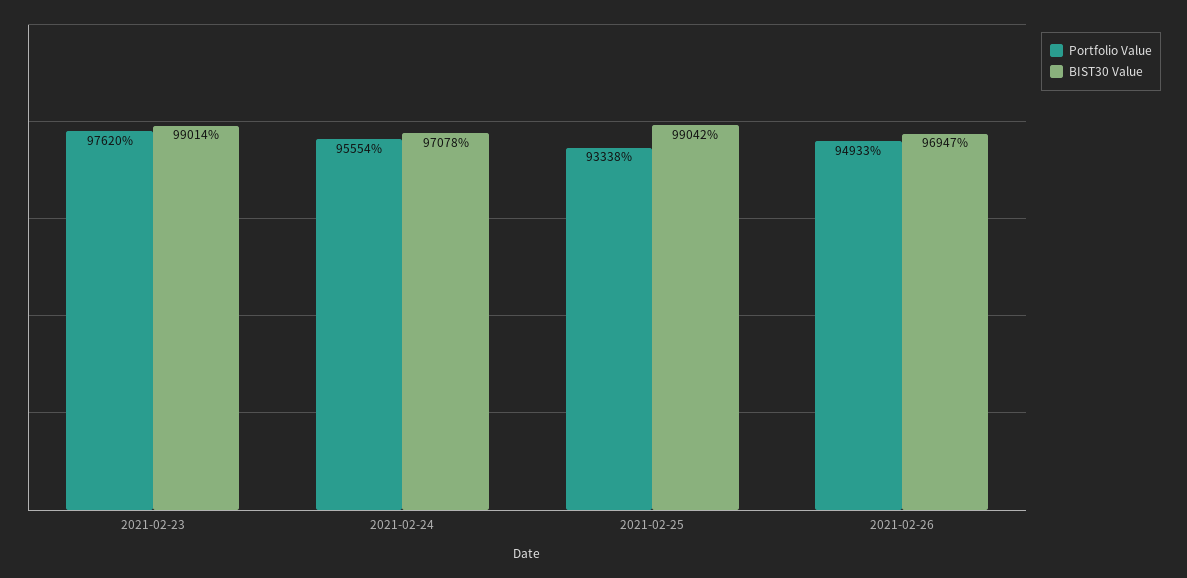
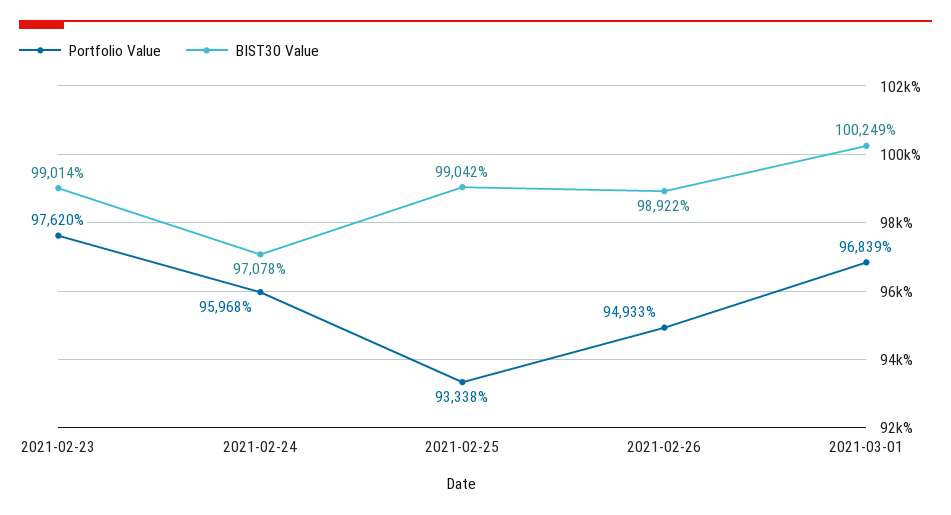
Portfolio Value, 2021-02-24: 95554 -> 95968
BIST30 Value, 2021-02-26: 96947 -> 98922
Portfolio Value, 2021-03-01: none -> 96839
BIST30 Value, 2021-03-01: none -> 100249

